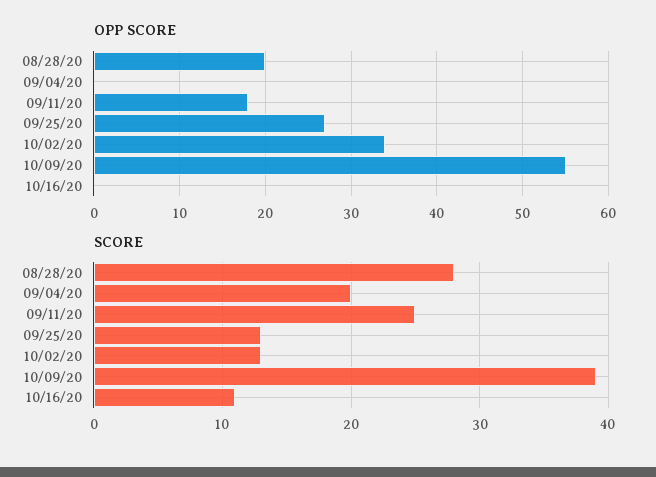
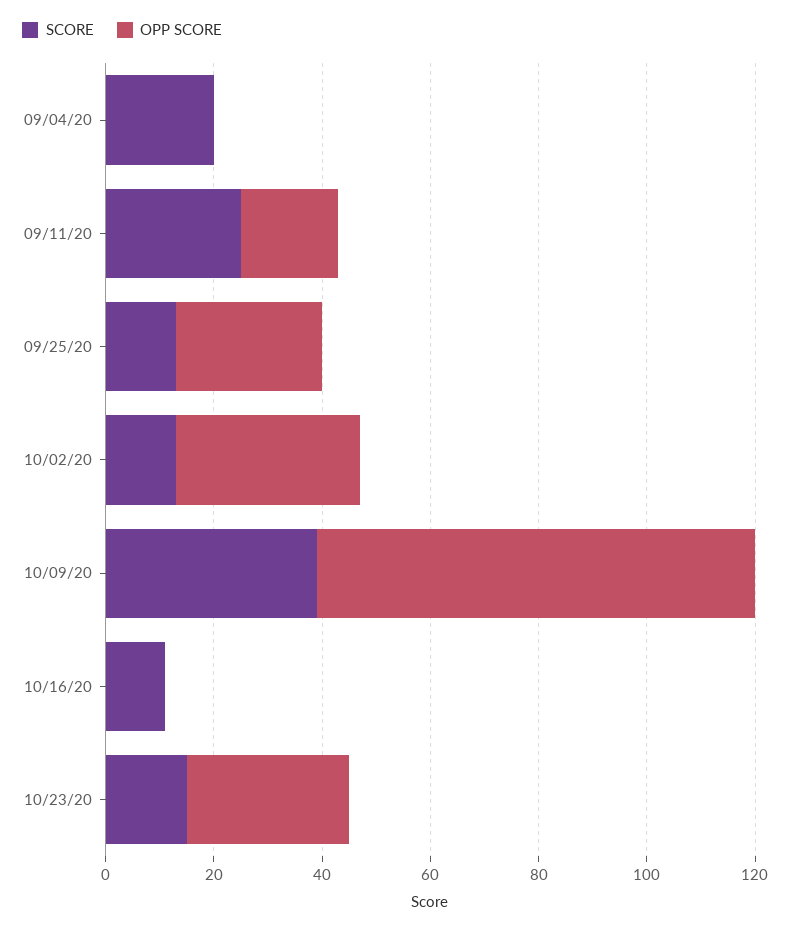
OPP SCORE, 08/28/20: 20 -> none
OPP SCORE, 10/09/20: 55 -> 80
SCORE, 08/28/20: 28 -> none
SCORE, 10/23/20: none -> 15
OPP SCORE, 10/23/20: none -> 30

